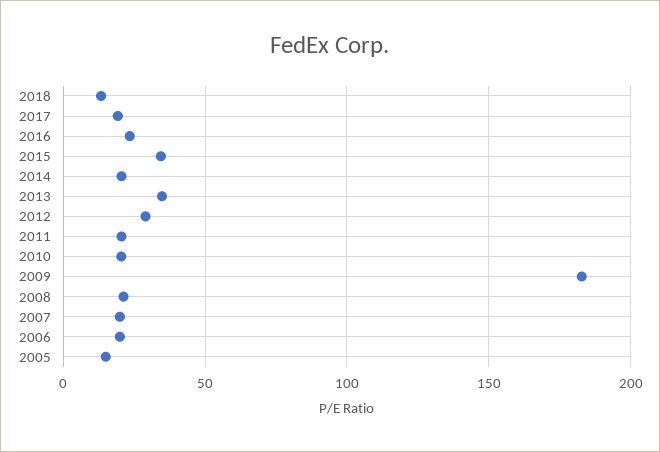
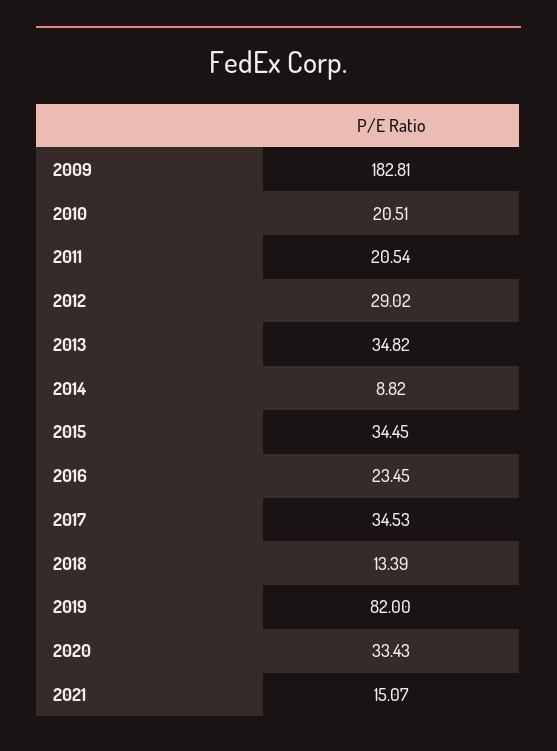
2017: 20 -> 34.53
2014: 20 -> 8.82
2008: 20 -> none
2007: 20 -> none
2006: 20 -> none
2005: 15 -> none
2019: none -> 82
2020: none -> 33.43
2021: none -> 15.07

